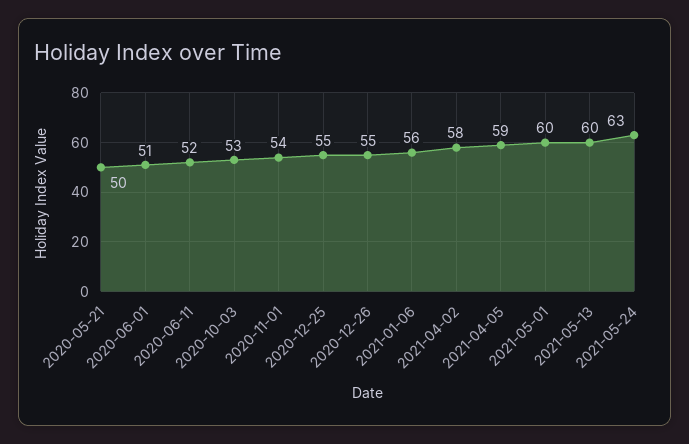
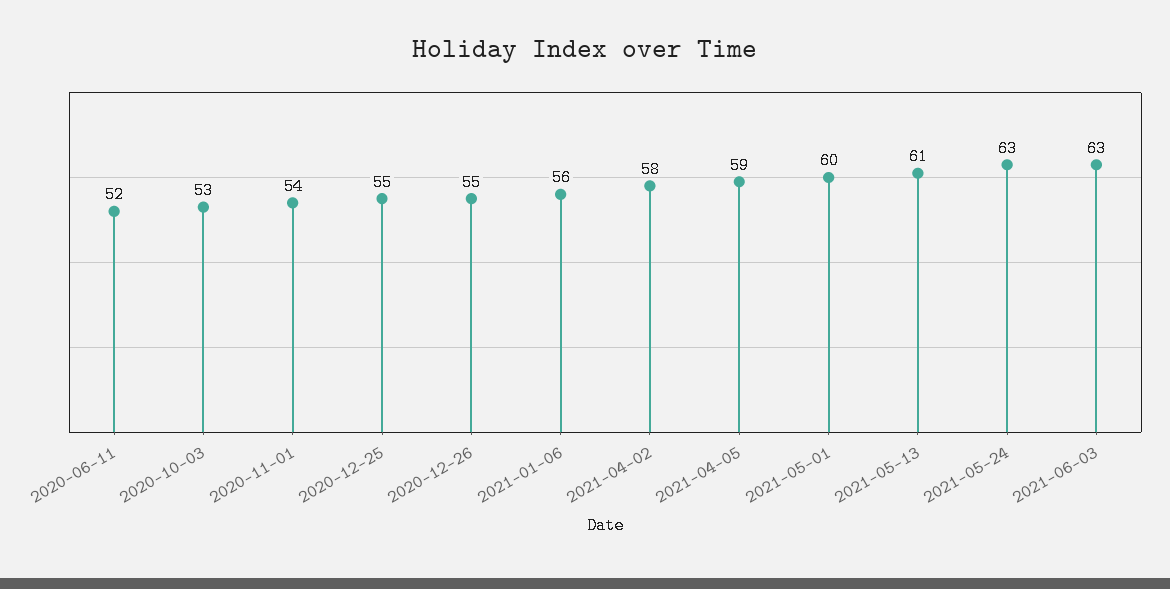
2020-05-21: 50 -> none
2020-06-01: 51 -> none
2021-05-13: 60 -> 61
2021-06-03: none -> 63

